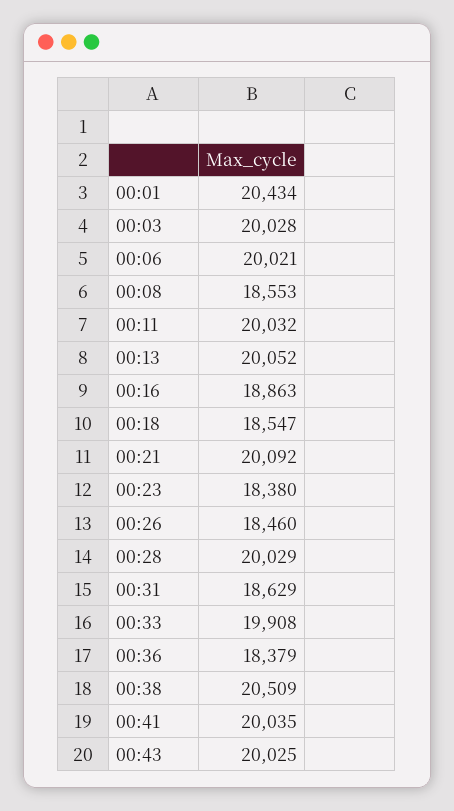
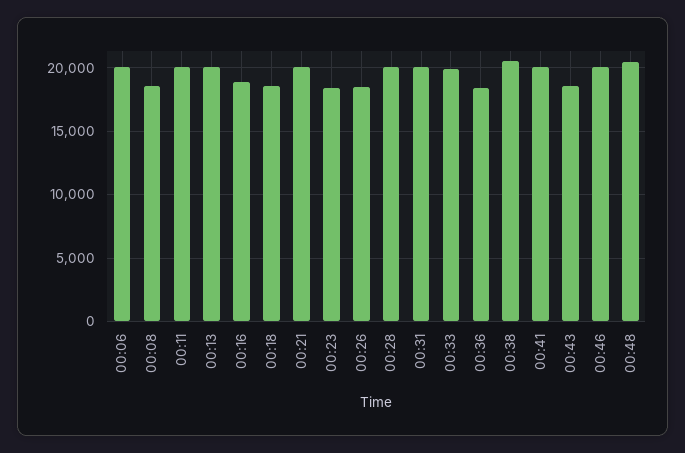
00:01: 20434 -> none
00:03: 20028 -> none
00:31: 18629 -> 20000
00:43: 20025 -> 18500
00:46: none -> 20000
00:48: none -> 20500

